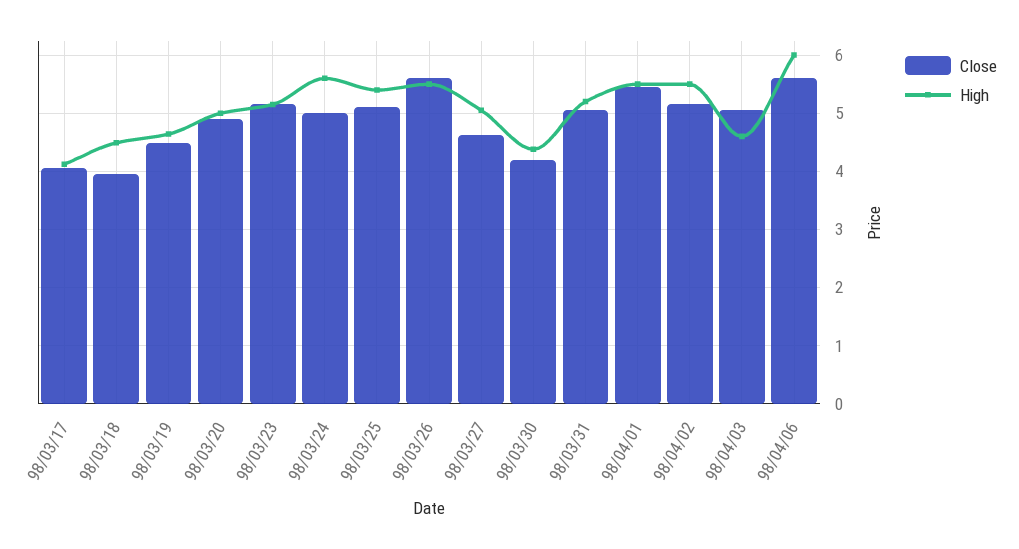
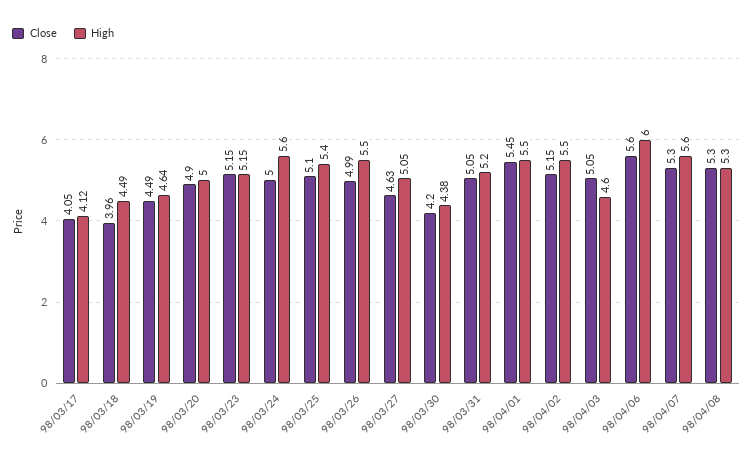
Close, 98/03/26: 5.6 -> 4.99
Close, 98/04/07: none -> 5.3
High, 98/04/07: none -> 5.6
Close, 98/04/08: none -> 5.3
High, 98/04/08: none -> 5.3

